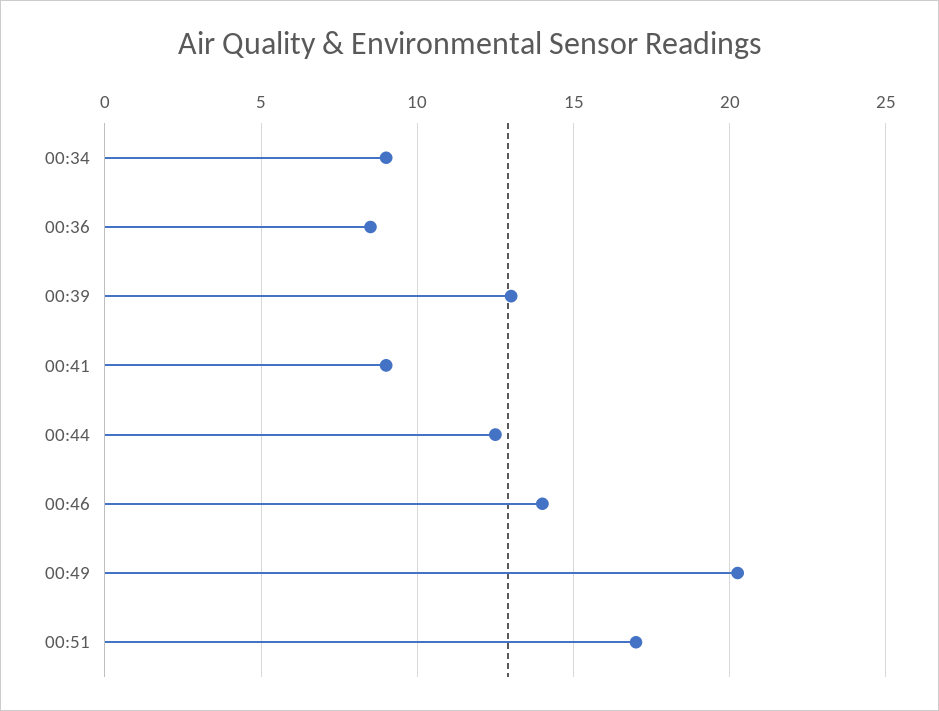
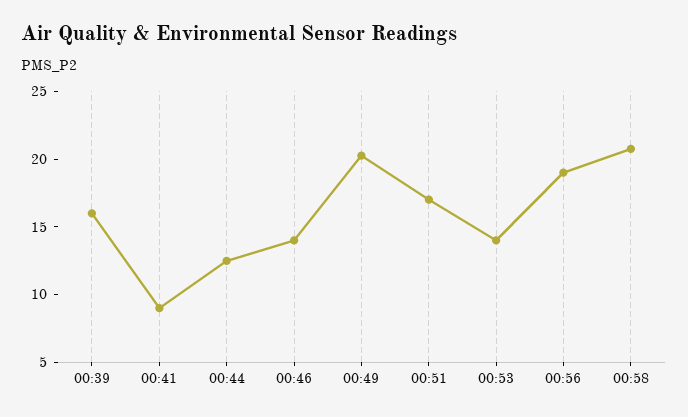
00:34: 9 -> none
00:36: 8.5 -> none
00:39: 13 -> 16
00:53: none -> 14
00:56: none -> 19
00:58: none -> 21

